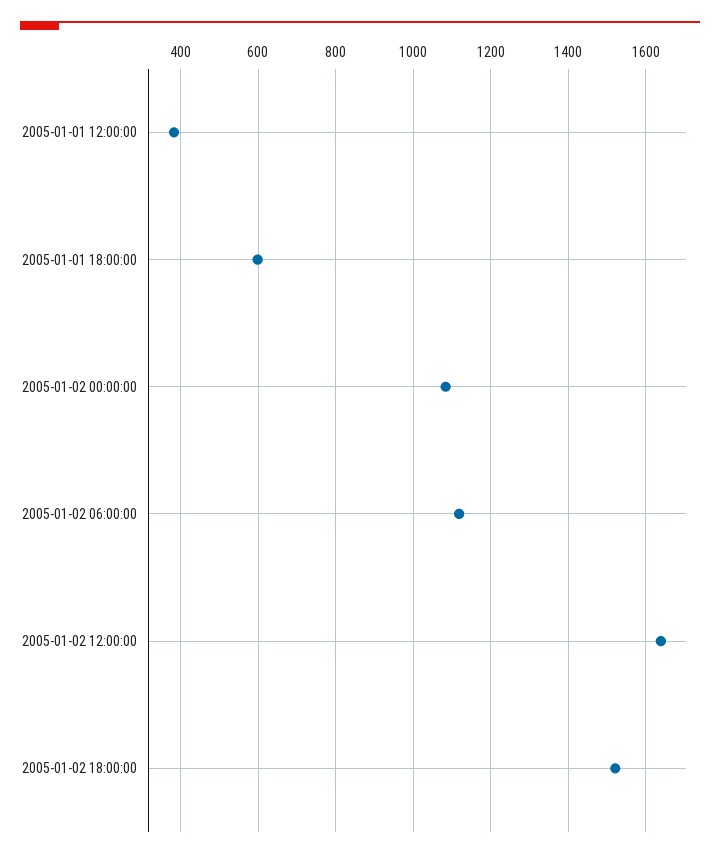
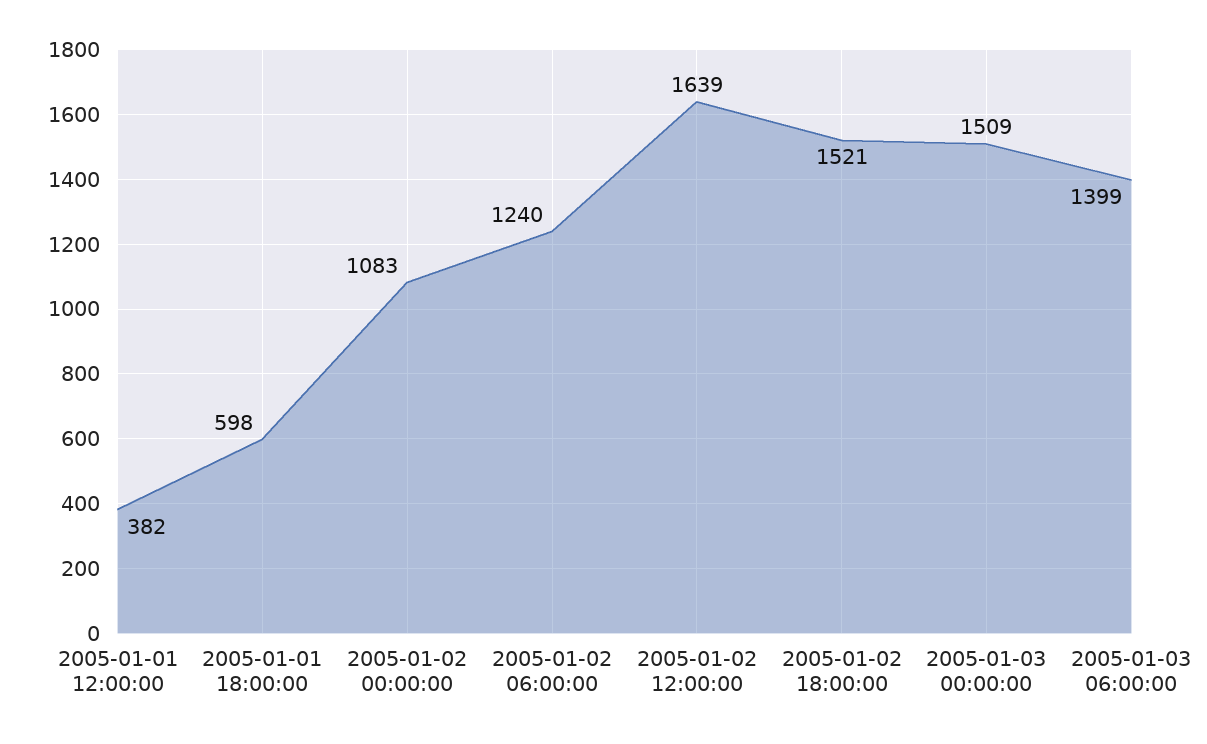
2005-01-02 06:00:00: 1120 -> 1240
2005-01-03 00:00:00: none -> 1509
2005-01-03 06:00:00: none -> 1399

